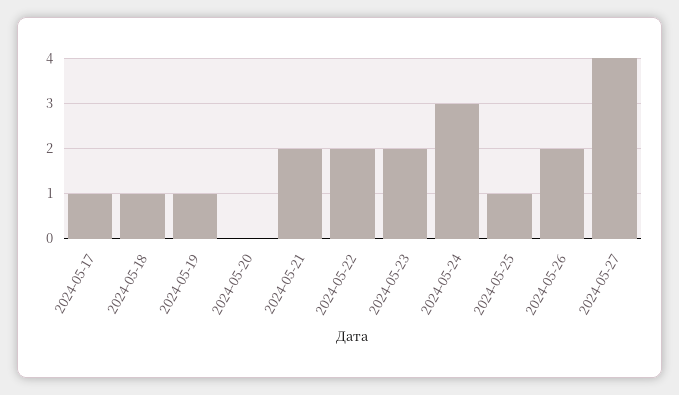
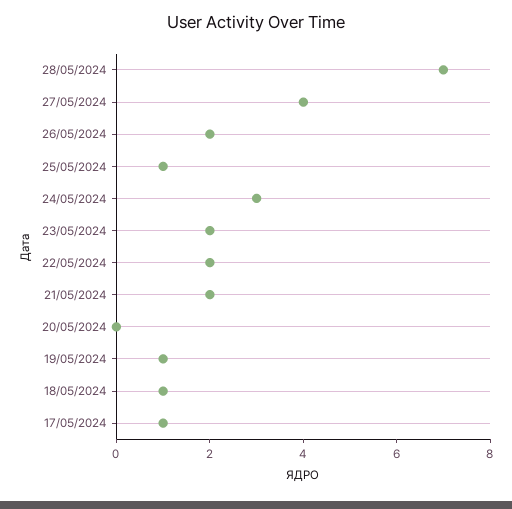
28/05/2024: none -> 7

